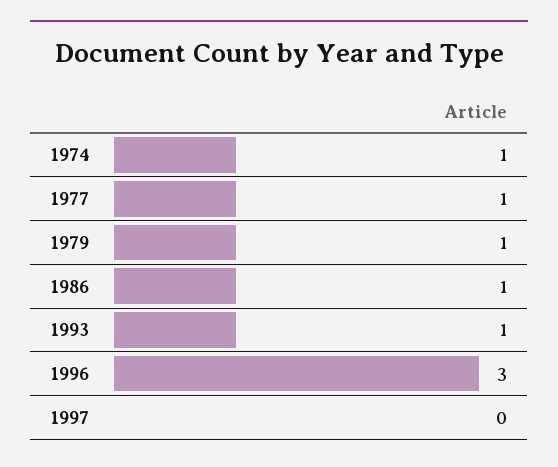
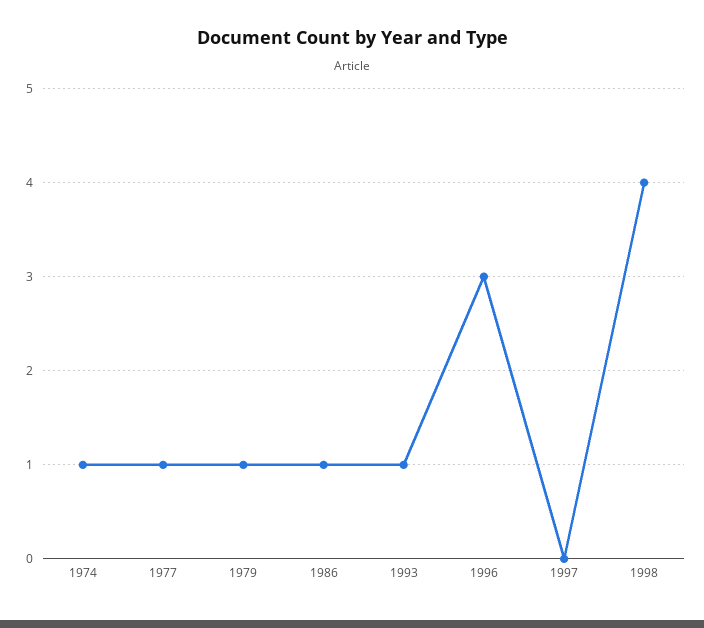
1998: none -> 4

